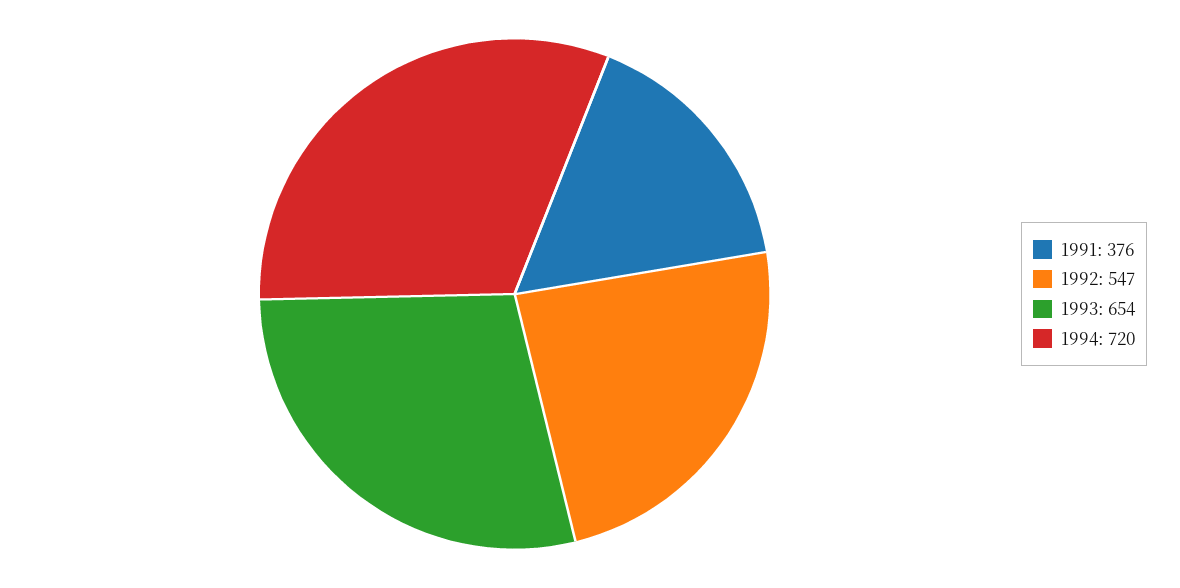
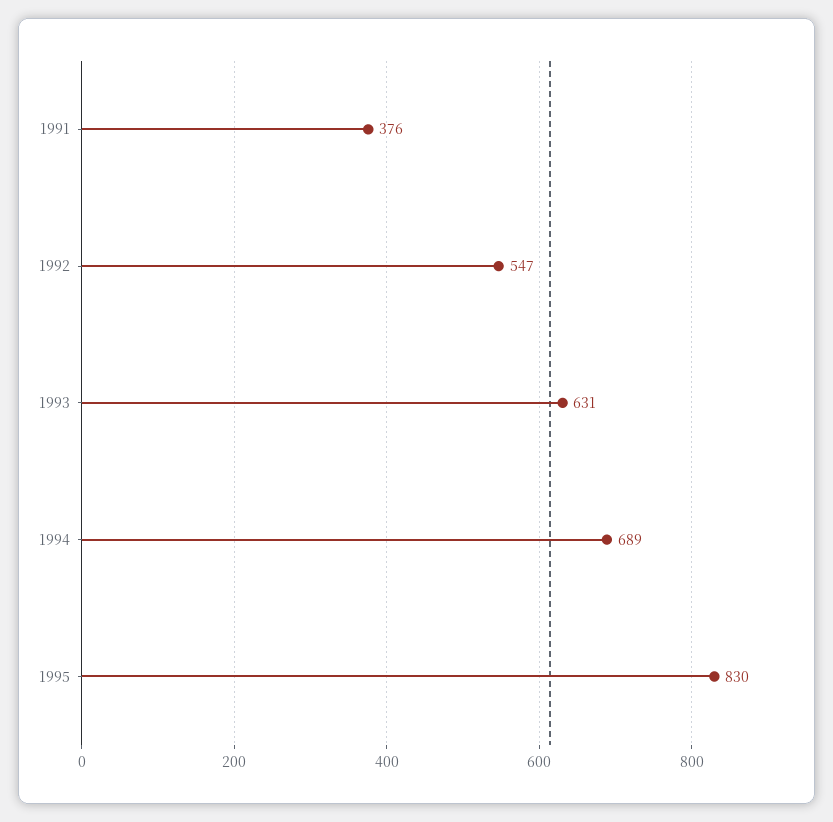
1993: 654 -> 631
1994: 720 -> 689
1995: none -> 830

